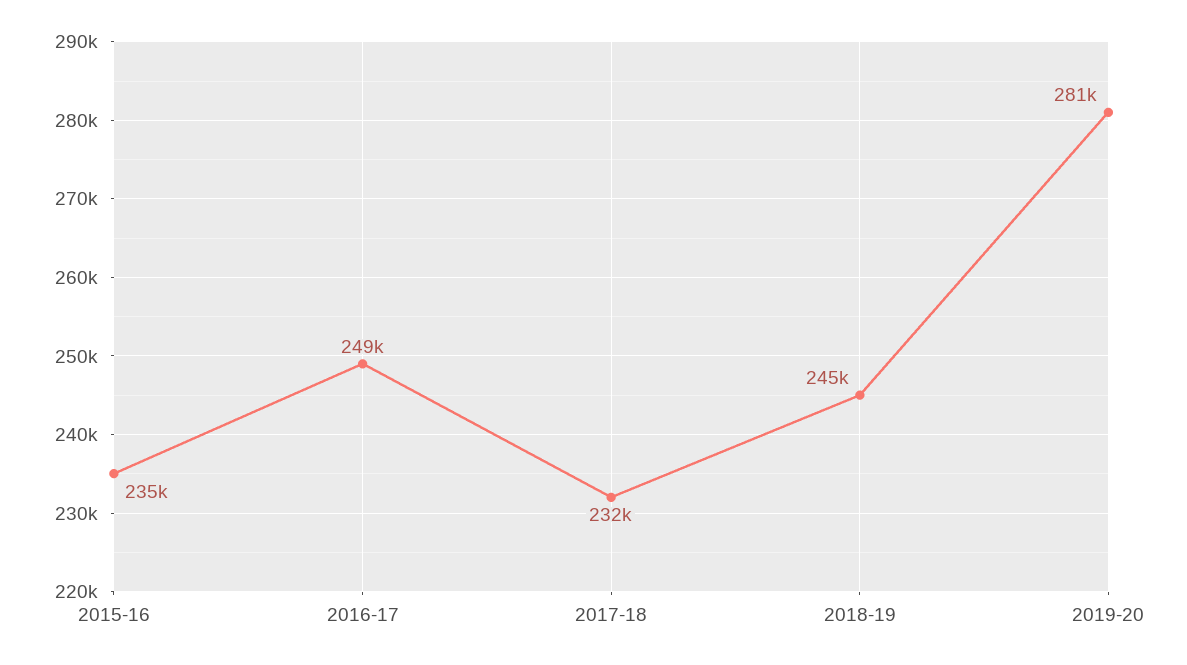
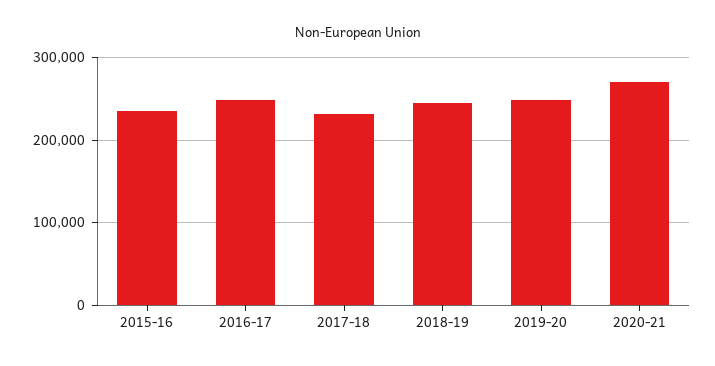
2019-20: 281000 -> 250000
2020-21: none -> 270000

